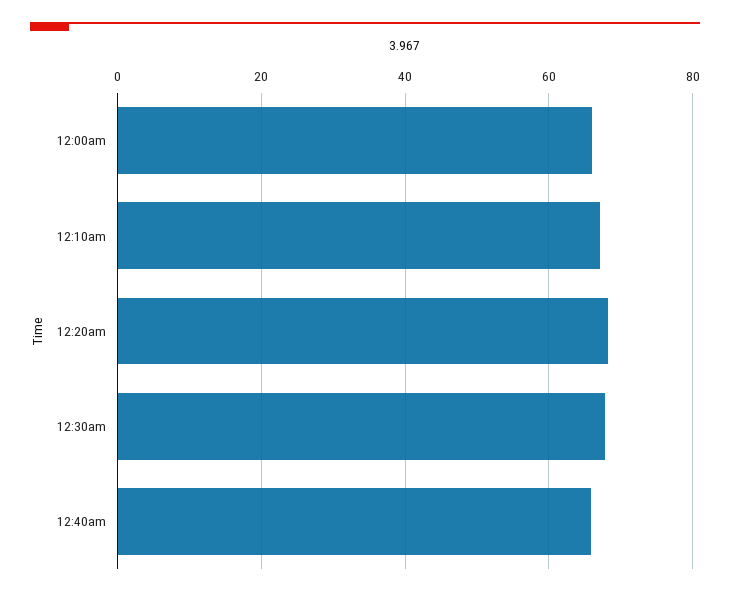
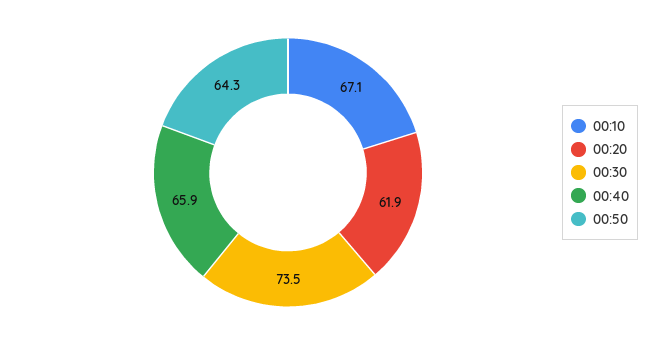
12:00am: 66 -> none
12:20am: 68 -> 61.9
12:30am: 68 -> 73.5
00:50: none -> 64.3

